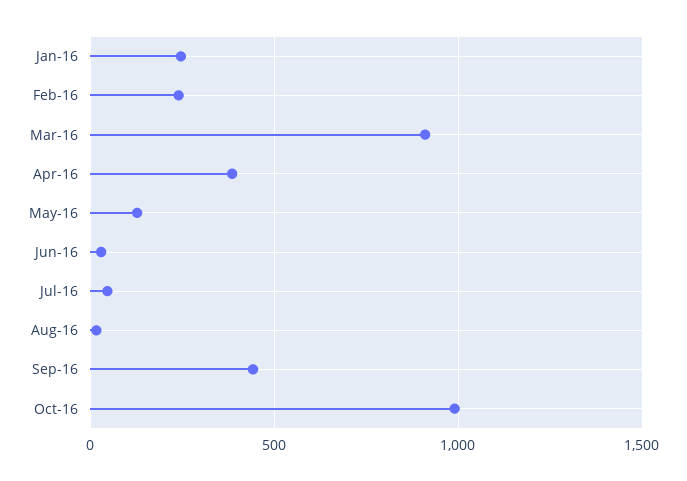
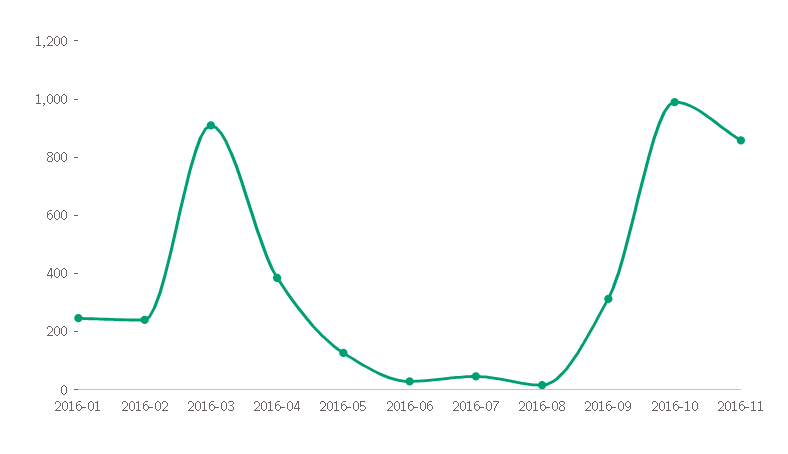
Sep-16: 450 -> 300
2016-11: none -> 850

